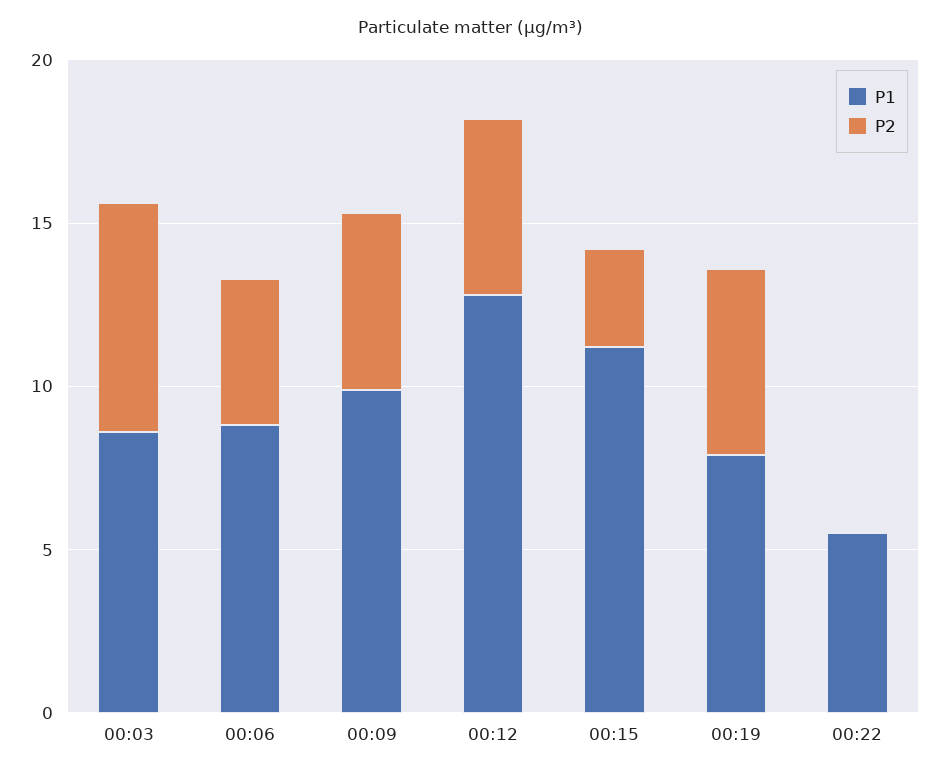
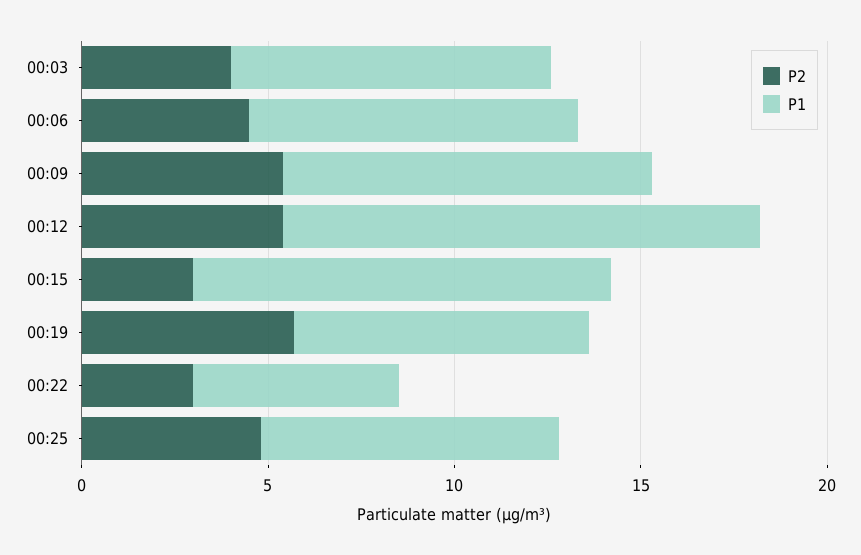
P2, 00:03: 7 -> 4
P2, 00:22: 0 -> 3
P2, 00:25: none -> 5
P1, 00:25: none -> 8

